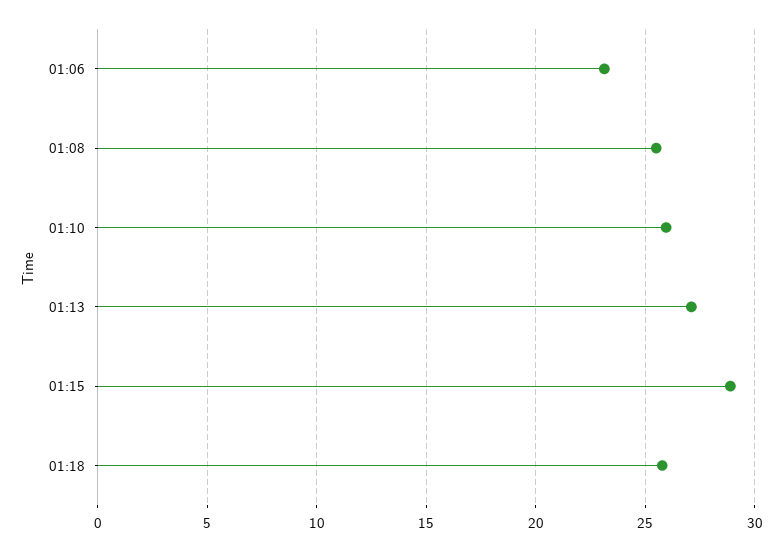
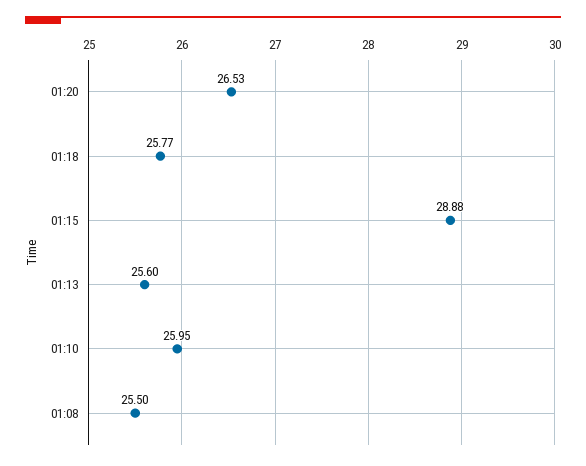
01:06: 23 -> none
01:13: 27 -> 25.6
01:20: none -> 26.53

